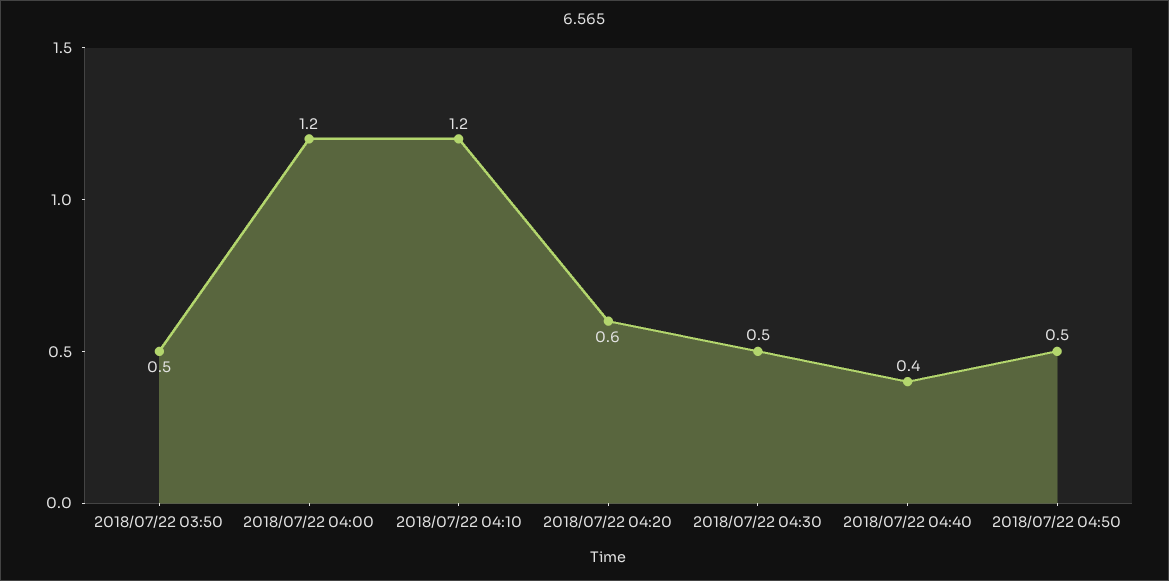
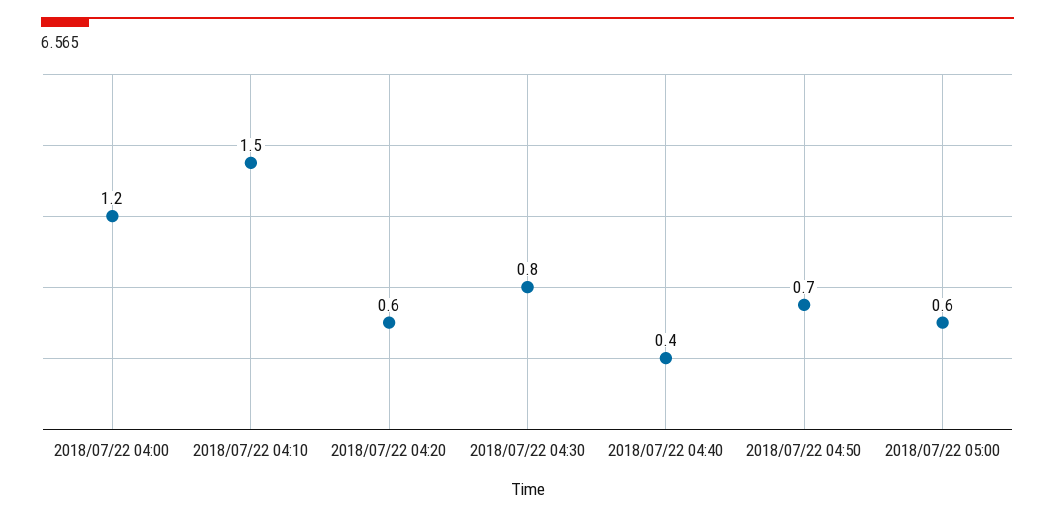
2018/07/22 03:50: 0.5 -> none
2018/07/22 04:10: 1.2 -> 1.5
2018/07/22 04:30: 0.5 -> 0.8
2018/07/22 04:50: 0.5 -> 0.7
2018/07/22 05:00: none -> 0.6

